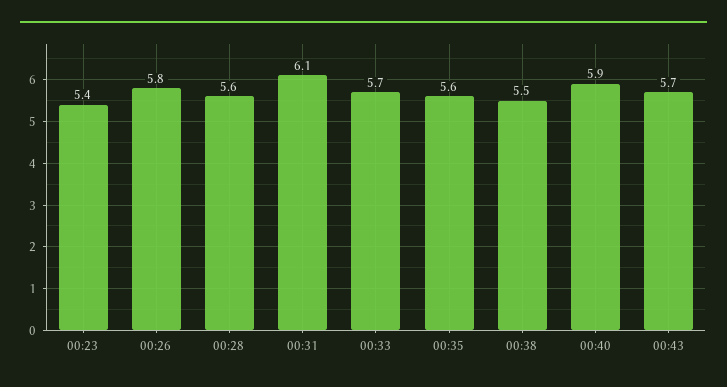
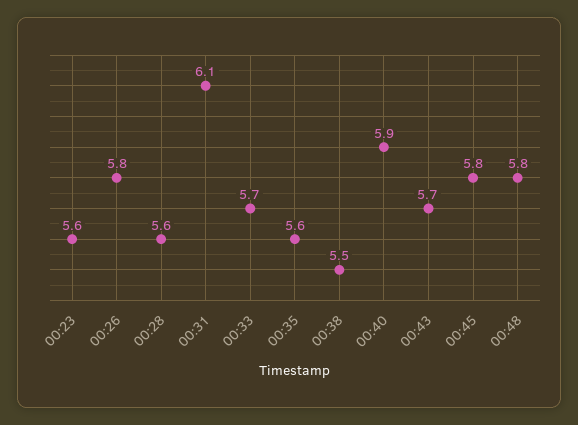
00:23: 5.4 -> 5.6
00:45: none -> 5.8
00:48: none -> 5.8

